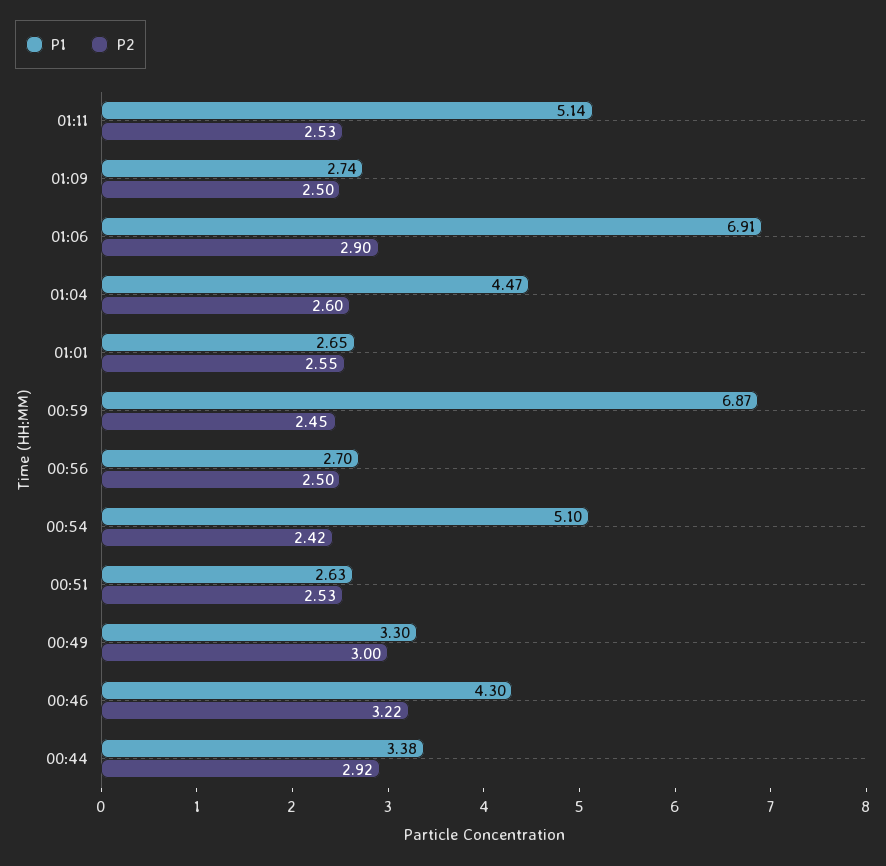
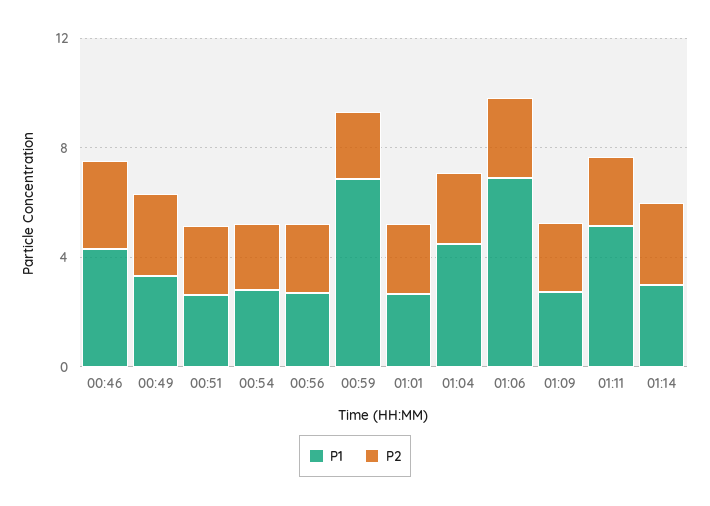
P1, 00:54: 5.1 -> 3
P1, 00:44: 3.38 -> none
P2, 00:44: 2.92 -> none
P1, 01:14: none -> 3
P2, 01:14: none -> 3

